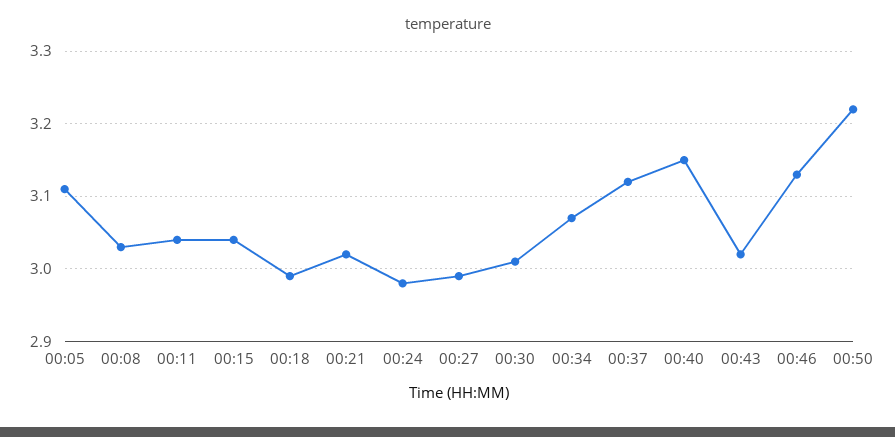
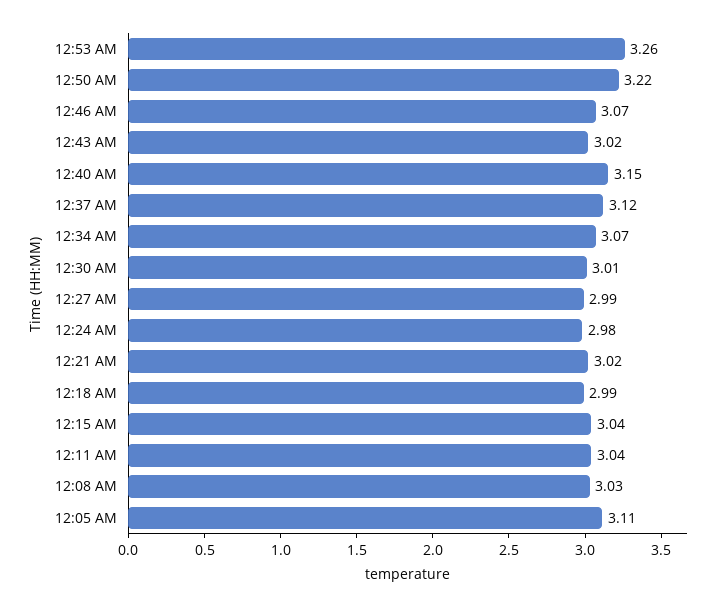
00:46: 3.13 -> 3.07
12:53 AM: none -> 3.26

